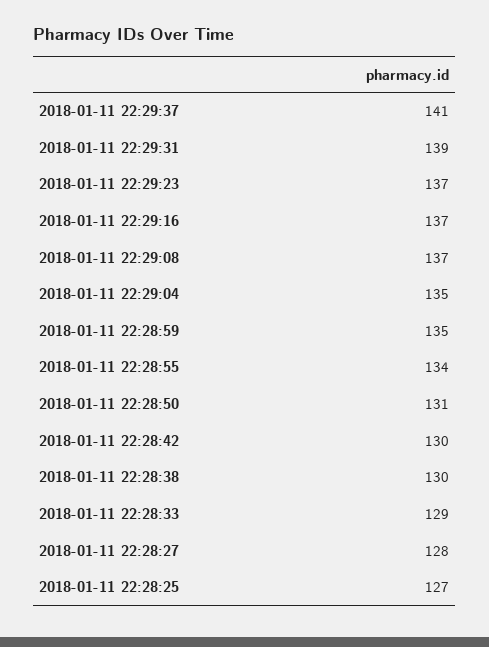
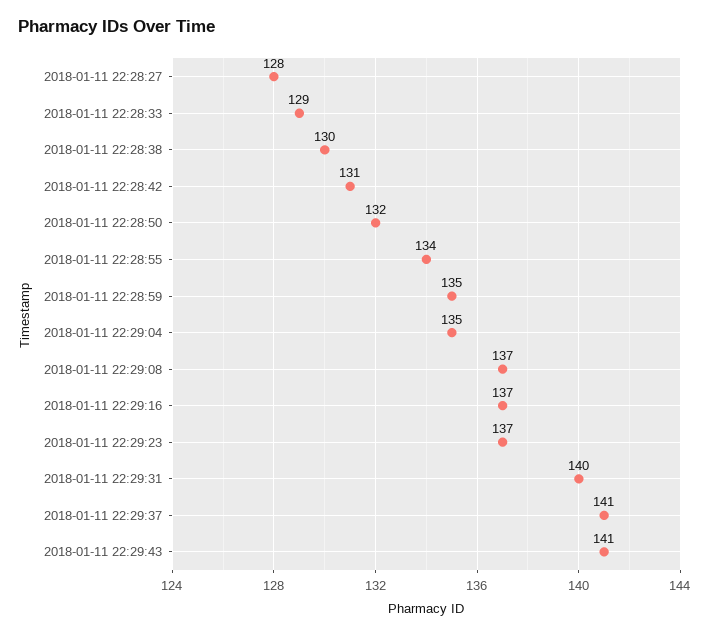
2018-01-11 22:29:31: 139 -> 140
2018-01-11 22:28:50: 131 -> 132
2018-01-11 22:28:42: 130 -> 131
2018-01-11 22:28:25: 127 -> none
2018-01-11 22:29:43: none -> 141

